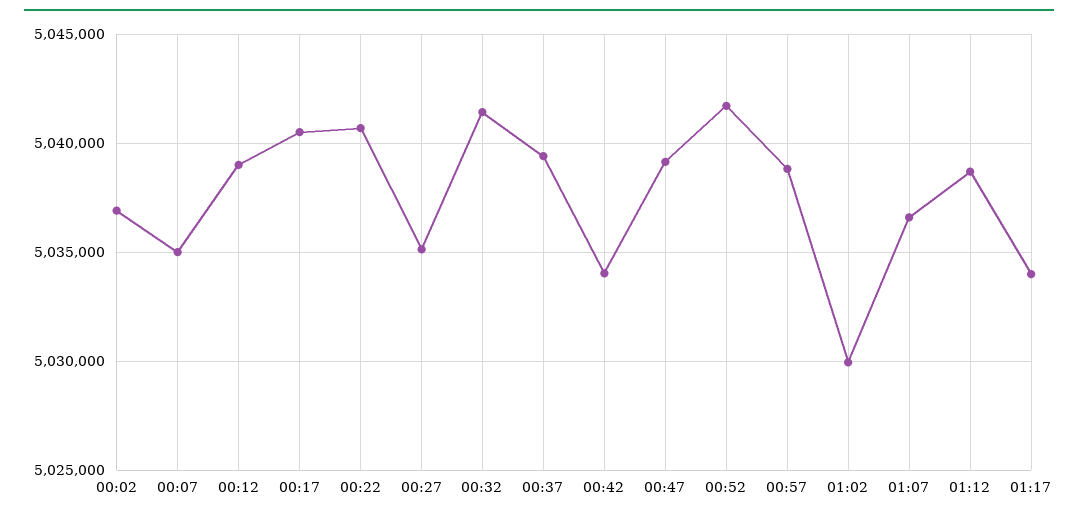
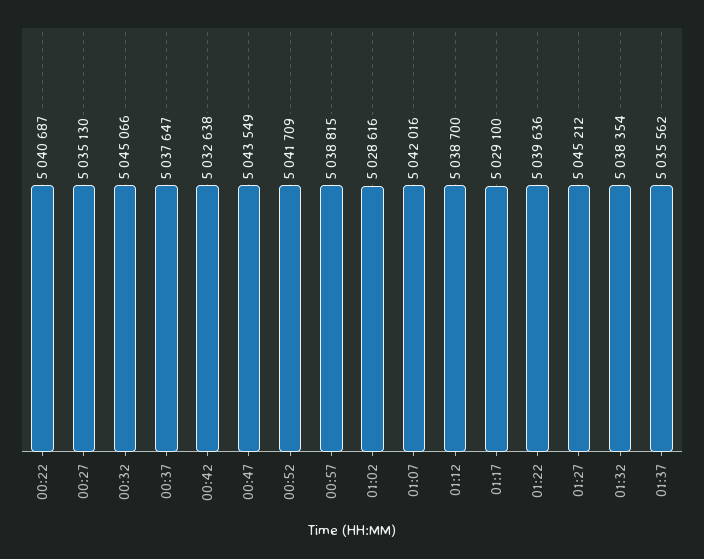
00:02: 5037000 -> none
00:07: 5035000 -> none
00:12: 5039000 -> none
00:17: 5040500 -> none
00:32: 5041500 -> 5045066
00:37: 5039500 -> 5037647
00:42: 5034000 -> 5032638
00:47: 5039000 -> 5043549
01:02: 5030000 -> 5028616
01:07: 5036500 -> 5042016
01:17: 5034000 -> 5029100
01:22: none -> 5039636
01:27: none -> 5045212
01:32: none -> 5038354
01:37: none -> 5035562

